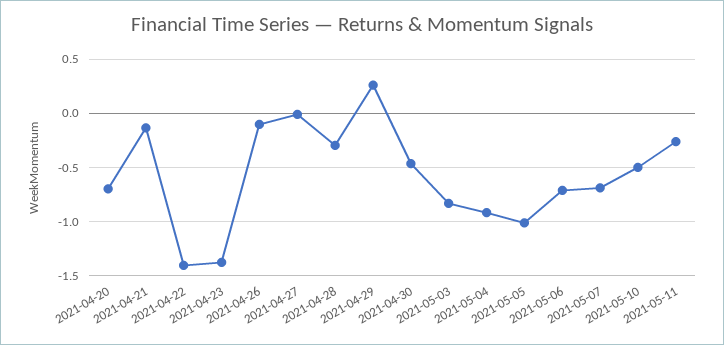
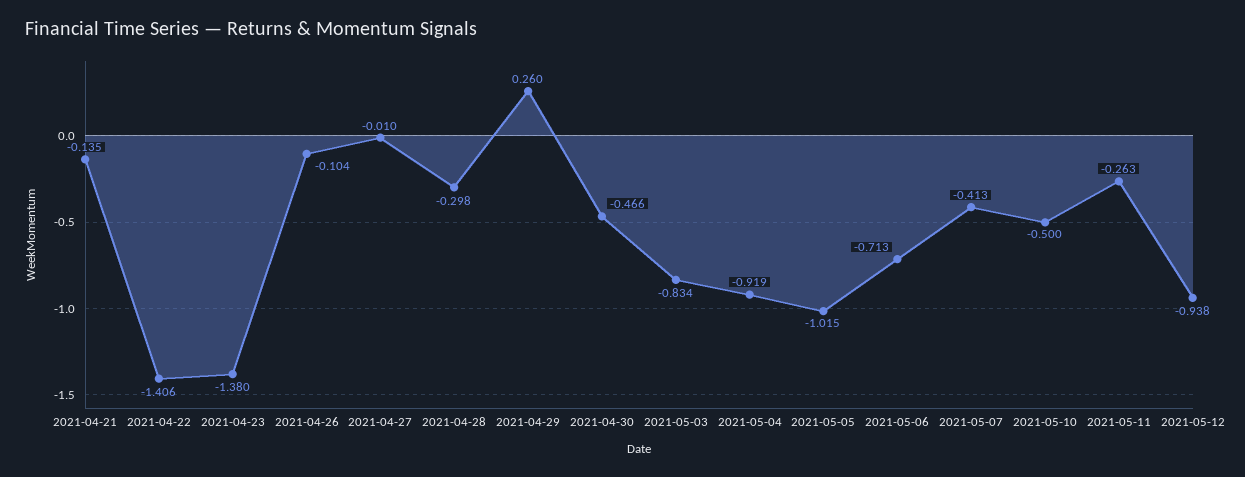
2021-04-20: -0.7 -> none
2021-05-07: -0.7 -> -0.413
2021-05-12: none -> -0.938

